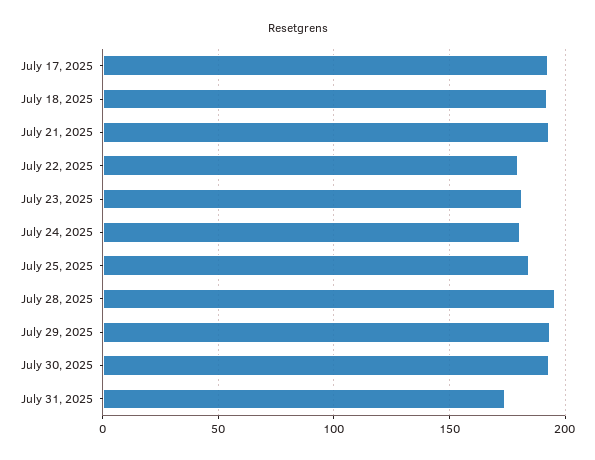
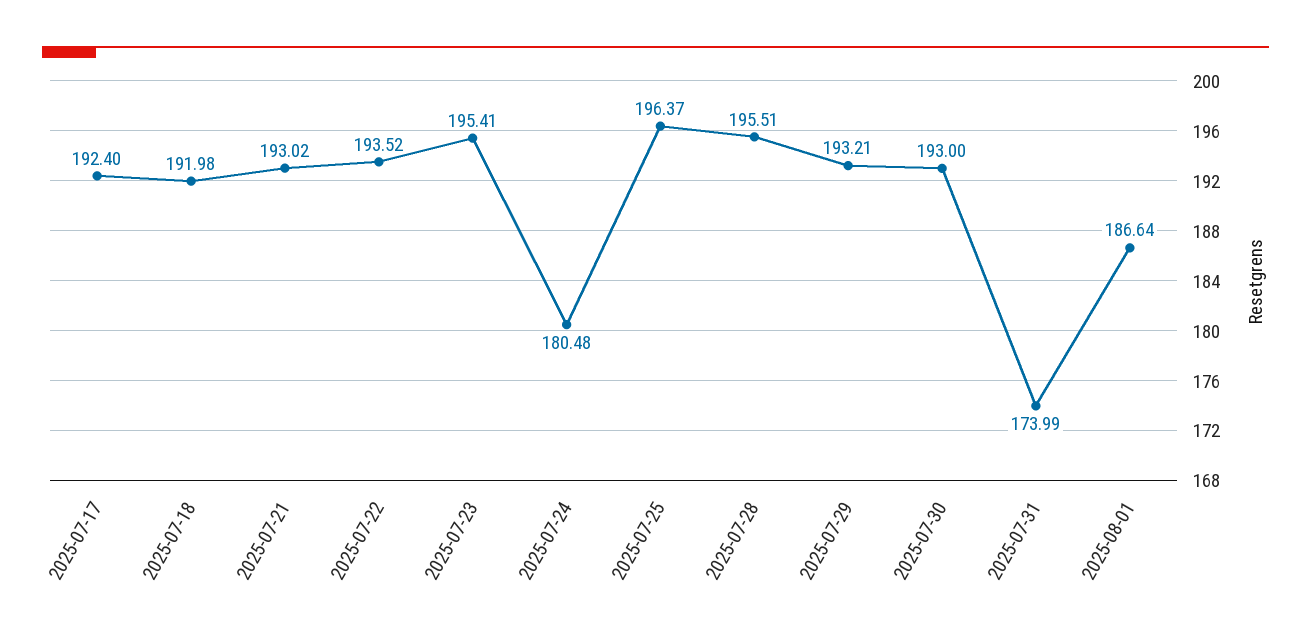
July 22, 2025: 180 -> 193.52
July 23, 2025: 180 -> 195.41
July 25, 2025: 185 -> 196.37
2025-08-01: none -> 186.64

